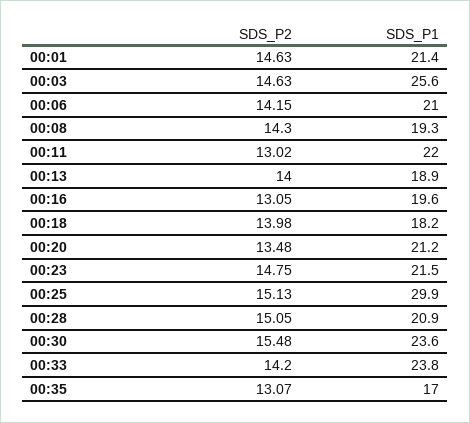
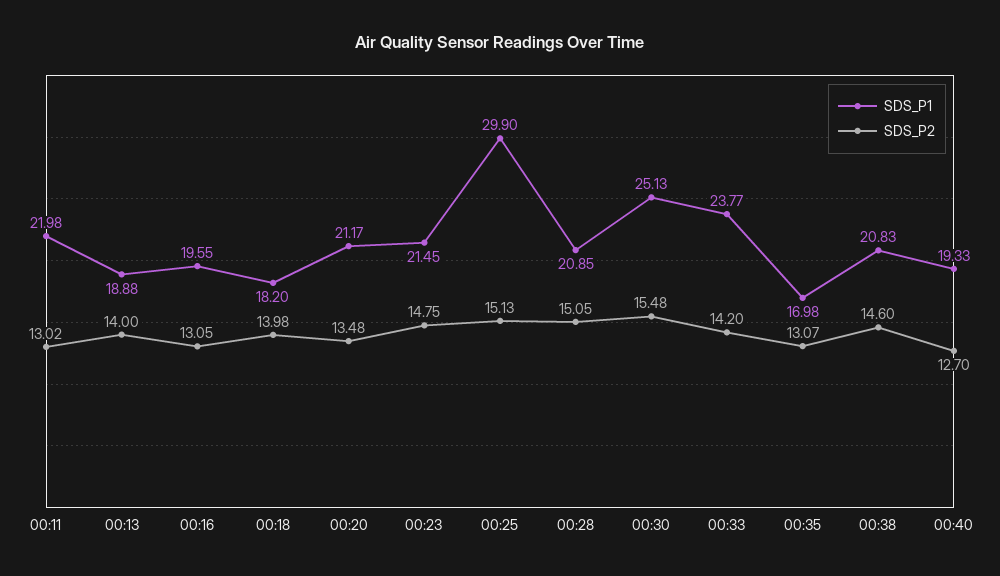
SDS_P2, 00:01: 14.63 -> none
SDS_P1, 00:01: 21.4 -> none
SDS_P2, 00:03: 14.63 -> none
SDS_P1, 00:03: 25.6 -> none
SDS_P2, 00:06: 14.15 -> none
SDS_P1, 00:06: 21 -> none
SDS_P2, 00:08: 14.3 -> none
SDS_P1, 00:08: 19.3 -> none
SDS_P1, 00:30: 23.6 -> 25.13
SDS_P1, 00:38: none -> 20.83
SDS_P2, 00:38: none -> 14.6
SDS_P1, 00:40: none -> 19.33
SDS_P2, 00:40: none -> 12.7

